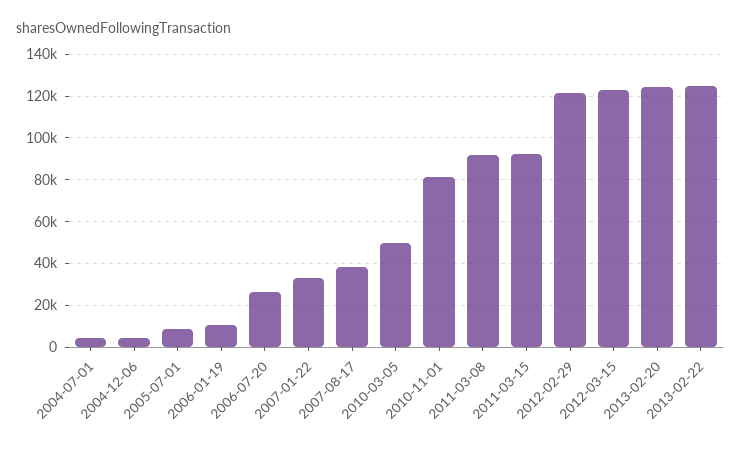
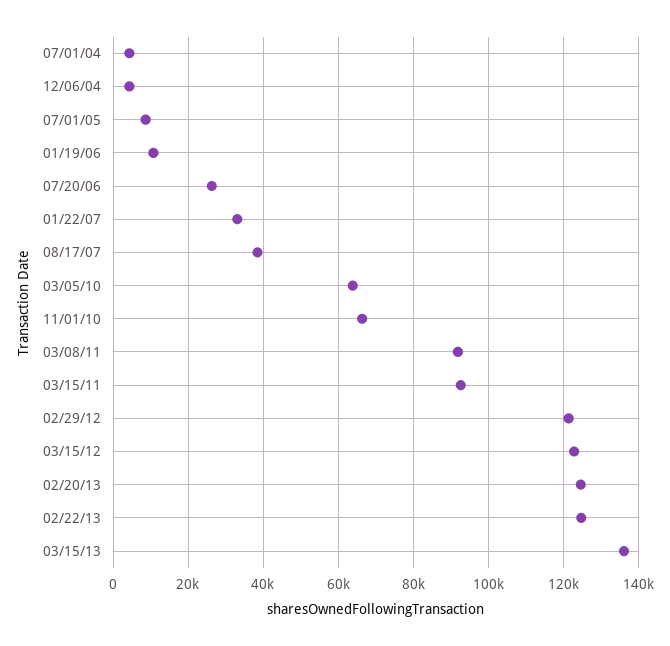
2010-03-05: 50000 -> 64000
2010-11-01: 80000 -> 66000
03/15/13: none -> 136000

